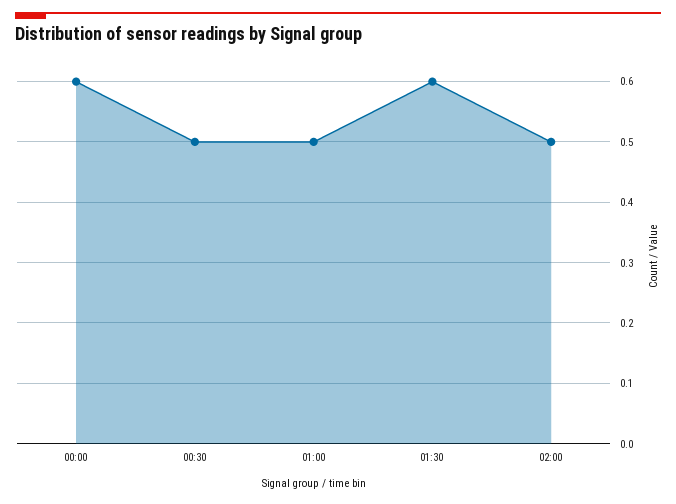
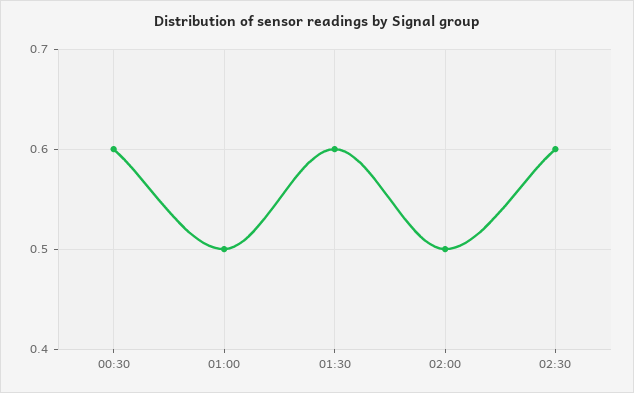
00:00: 0.6 -> none
00:30: 0.5 -> 0.6
02:30: none -> 0.6

